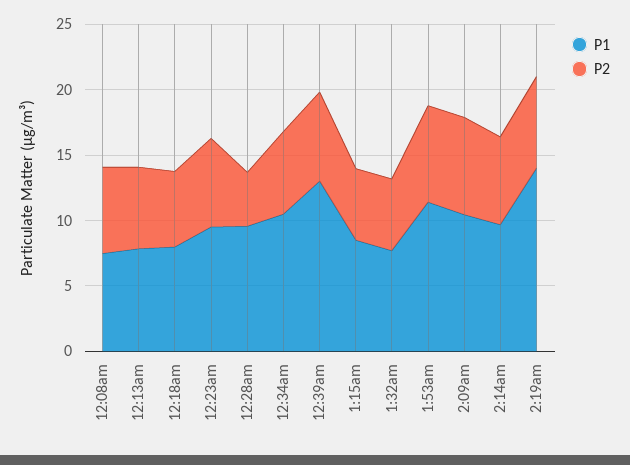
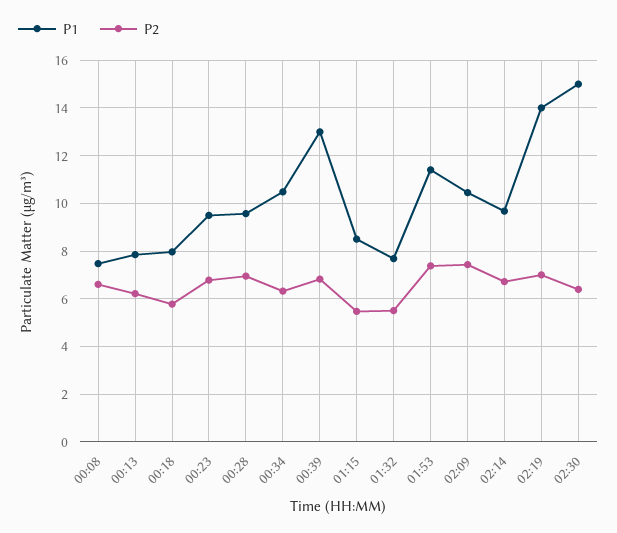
P2, 12:28am: 4 -> 7
P1, 02:30: none -> 15
P2, 02:30: none -> 6.5

